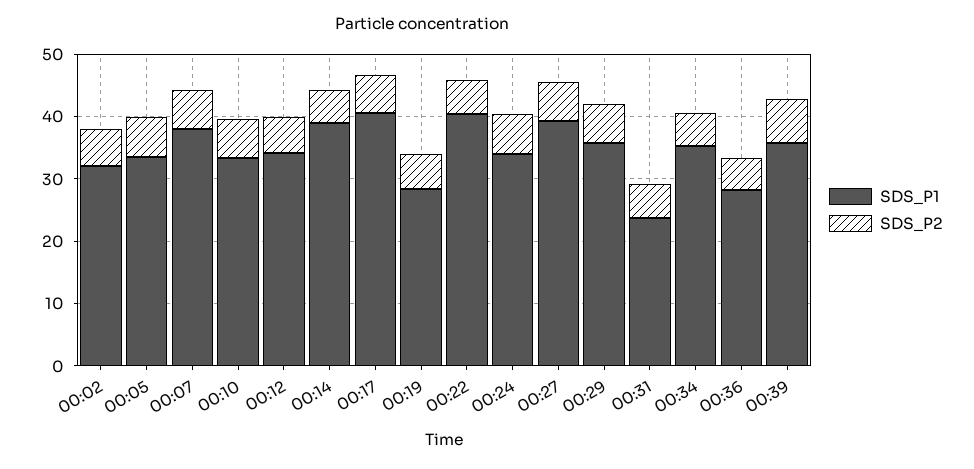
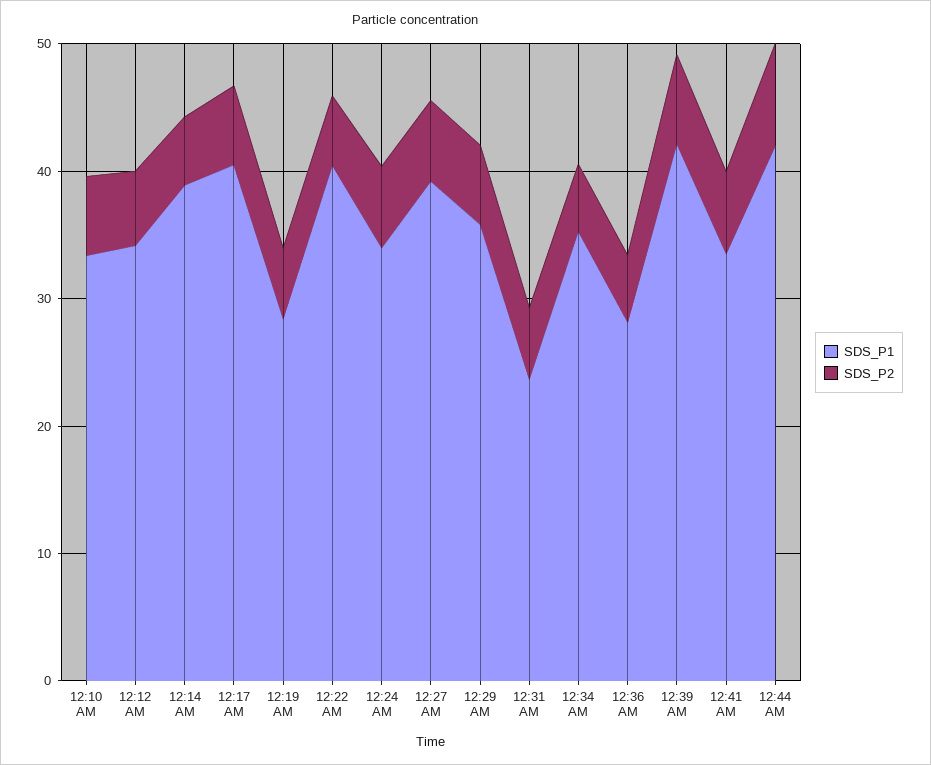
SDS_P1, 00:02: 32 -> none
SDS_P2, 00:02: 6 -> none
SDS_P1, 00:05: 34 -> none
SDS_P2, 00:05: 6 -> none
SDS_P1, 00:07: 38 -> none
SDS_P2, 00:07: 6 -> none
SDS_P1, 00:39: 36 -> 42
SDS_P1, 12:41 AM: none -> 34
SDS_P2, 12:41 AM: none -> 6
SDS_P1, 12:44 AM: none -> 42
SDS_P2, 12:44 AM: none -> 8

